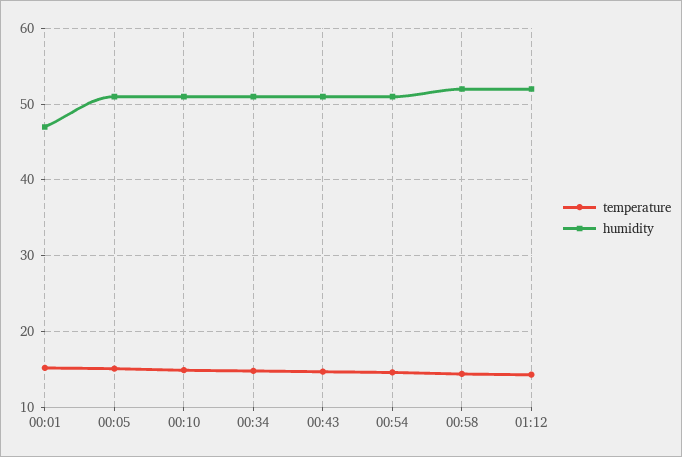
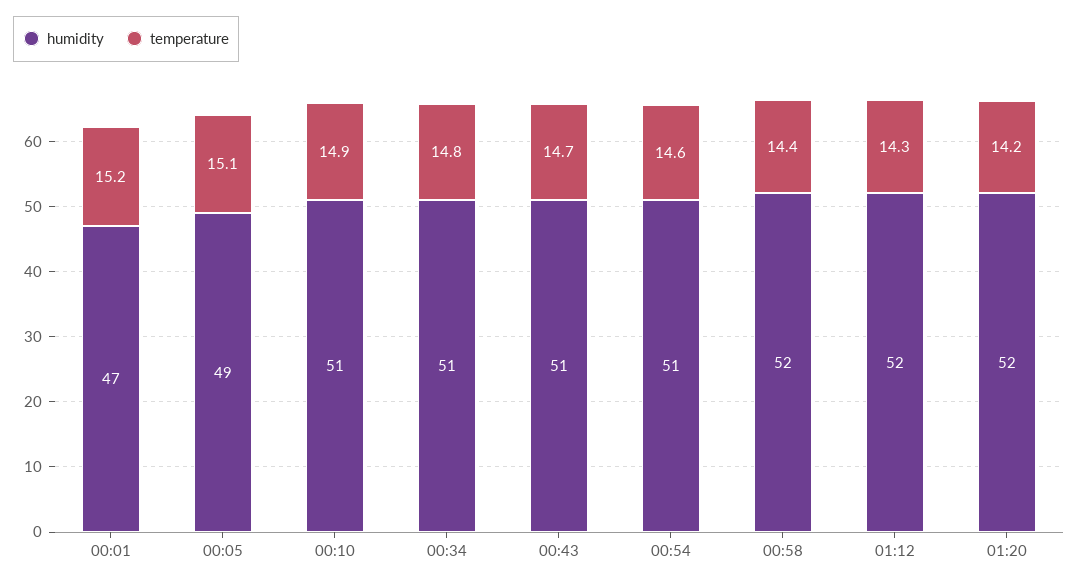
humidity, 00:05: 51 -> 49
humidity, 01:20: none -> 52
temperature, 01:20: none -> 14.2

